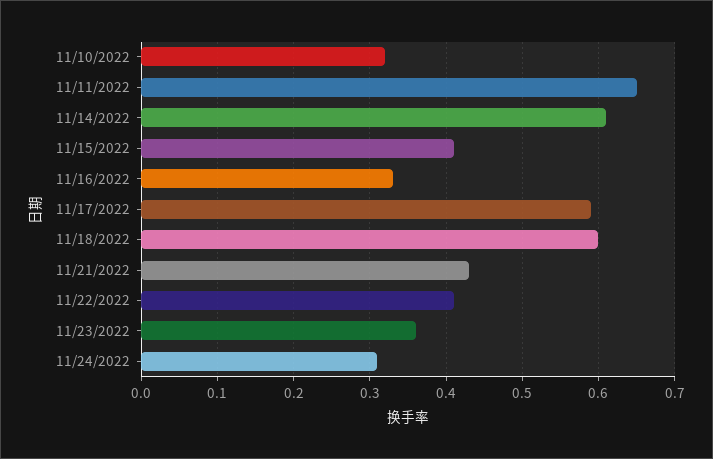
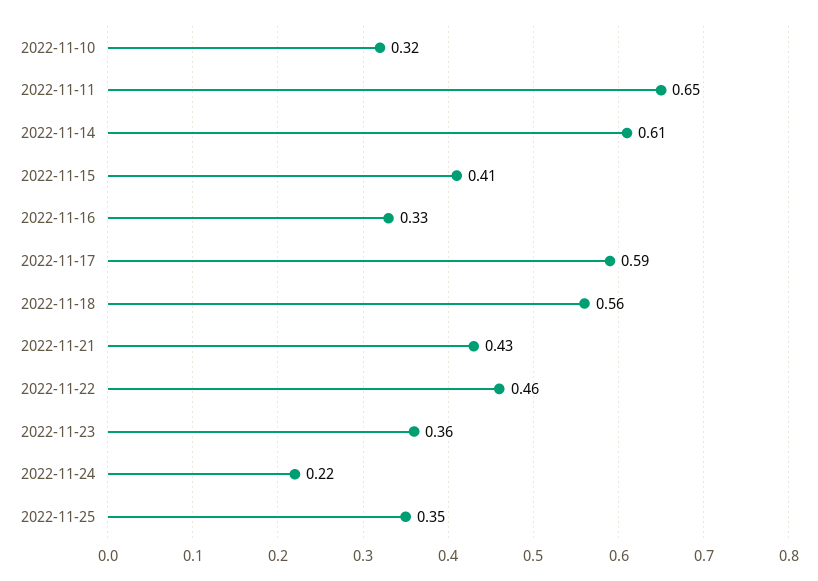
11/18/2022: 0.6 -> 0.56
11/22/2022: 0.41 -> 0.46
11/24/2022: 0.31 -> 0.22
2022-11-25: none -> 0.35

